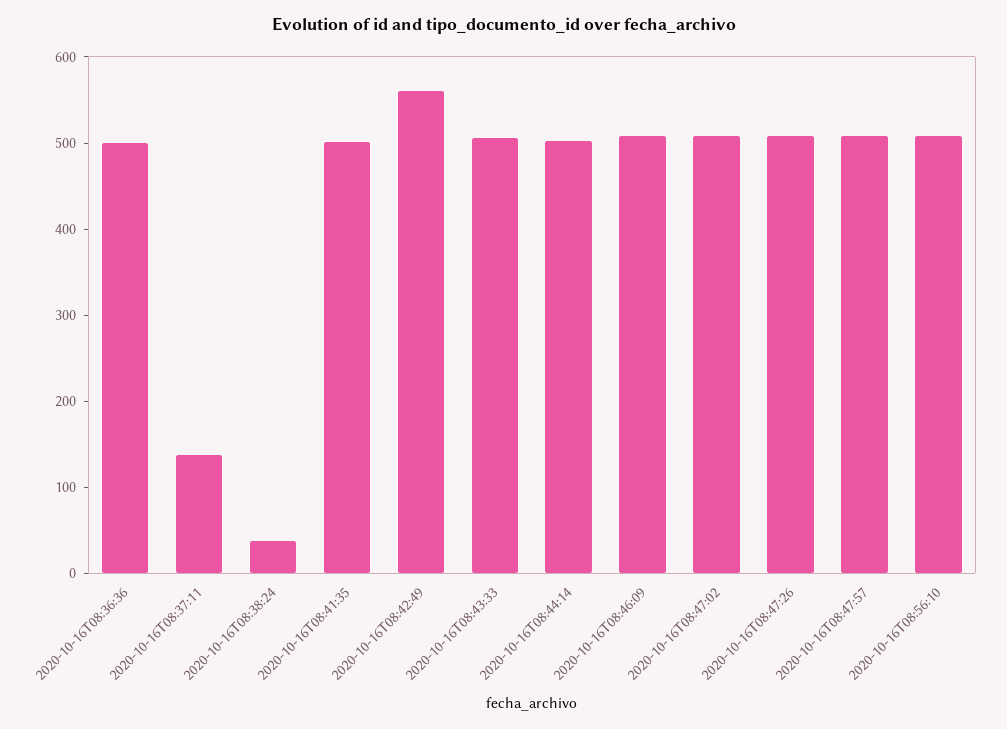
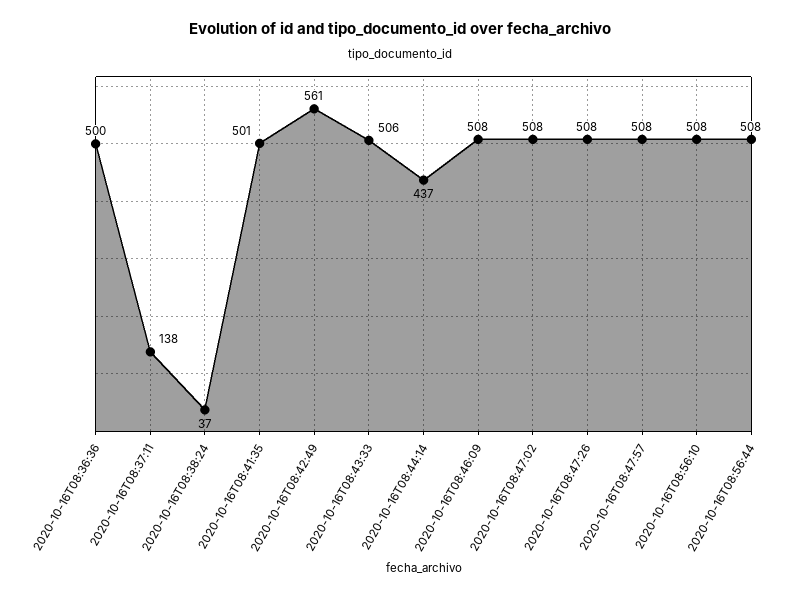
2020-10-16T08:44:14: 500 -> 437
2020-10-16T08:56:44: none -> 508

